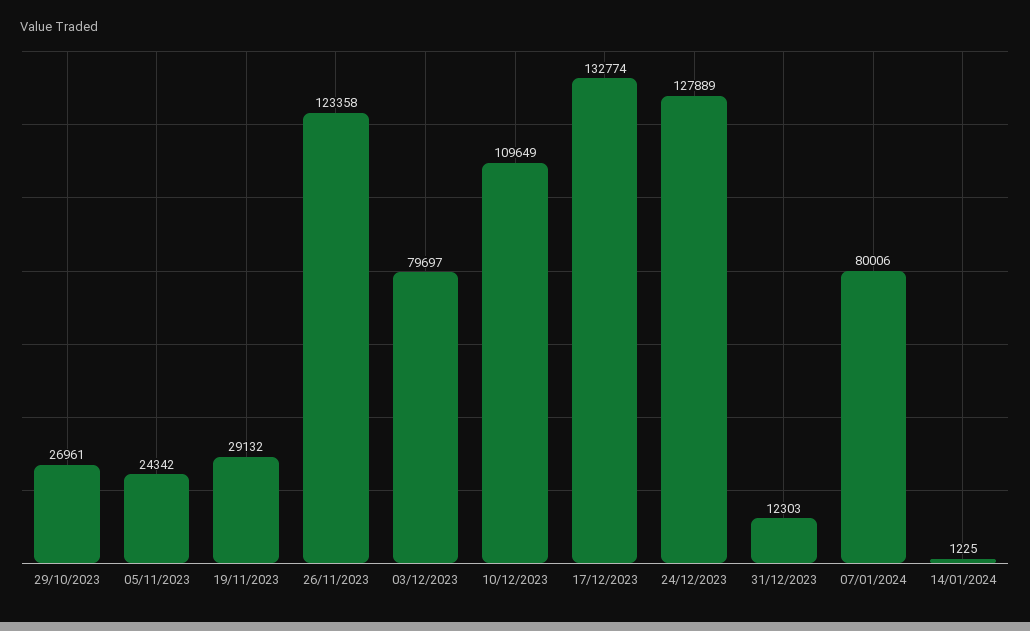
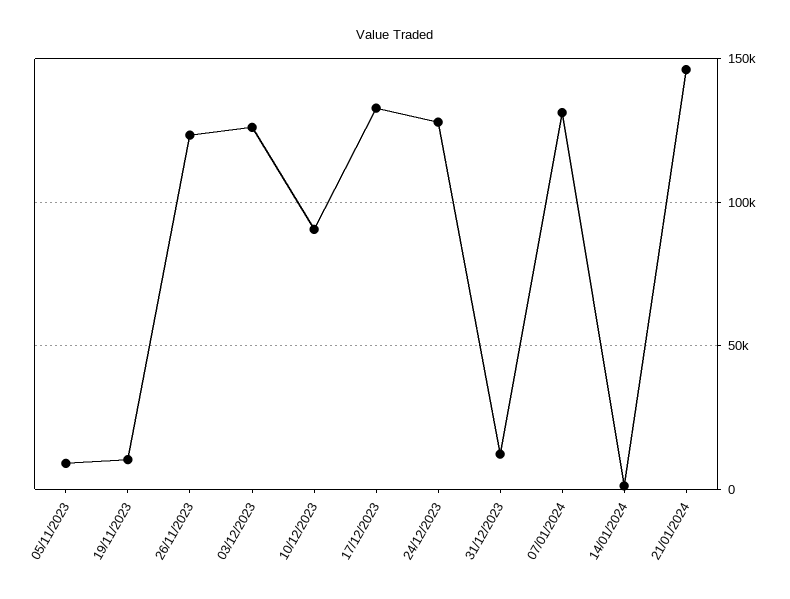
29/10/2023: 26961 -> none
05/11/2023: 24342 -> 10000
19/11/2023: 29132 -> 10000
03/12/2023: 79697 -> 125000
10/12/2023: 109649 -> 90000
07/01/2024: 80006 -> 130000
21/01/2024: none -> 145000

